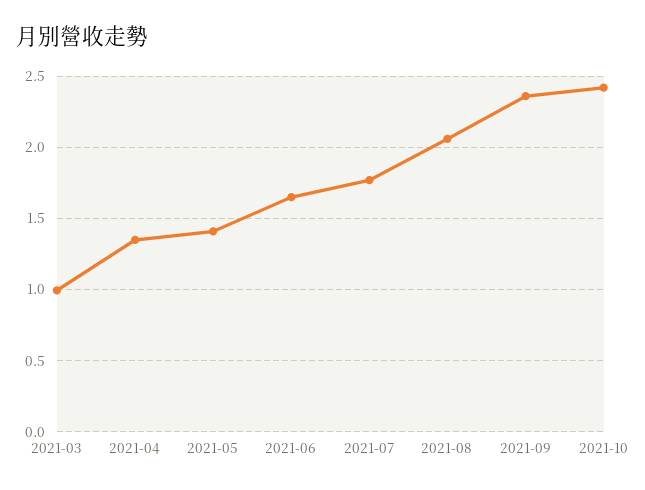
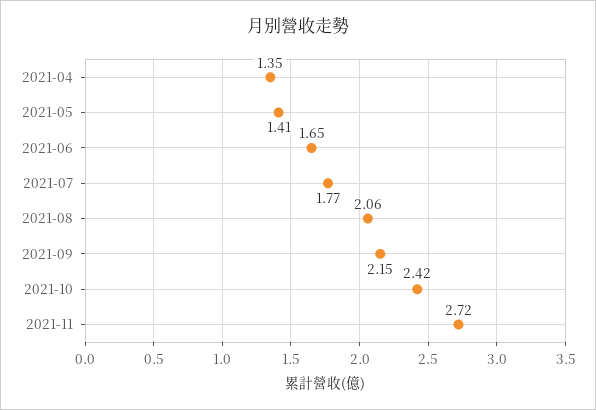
2021-03: 1 -> none
2021-09: 2.35 -> 2.15
2021-11: none -> 2.72

